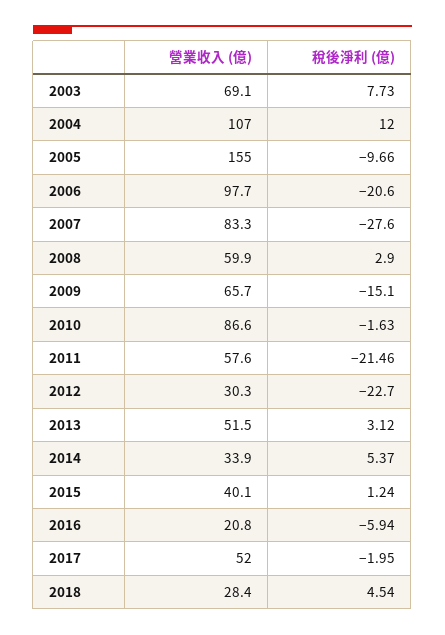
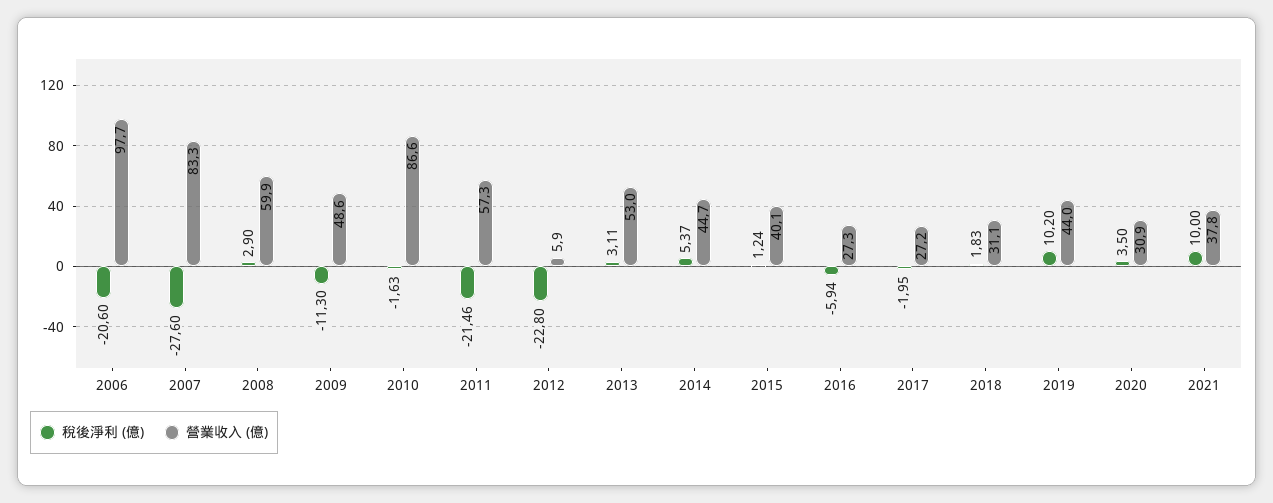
營業收入 (億), 2003: 69.1 -> none
稅後淨利 (億), 2003: 7.73 -> none
營業收入 (億), 2004: 107 -> none
稅後淨利 (億), 2004: 12 -> none
營業收入 (億), 2005: 155 -> none
稅後淨利 (億), 2005: -9.66 -> none
營業收入 (億), 2009: 65.7 -> 48.6
稅後淨利 (億), 2009: -15.1 -> -11.3
營業收入 (億), 2011: 57.6 -> 57.3
營業收入 (億), 2012: 30.3 -> 5.9
稅後淨利 (億), 2012: -22.7 -> -22.8
營業收入 (億), 2013: 51.5 -> 53
稅後淨利 (億), 2013: 3.12 -> 3.11
營業收入 (億), 2014: 33.9 -> 44.7
營業收入 (億), 2016: 20.8 -> 27.3
營業收入 (億), 2017: 52 -> 27.2
營業收入 (億), 2018: 28.4 -> 31.1
稅後淨利 (億), 2018: 4.54 -> 1.83
稅後淨利 (億), 2019: none -> 10.2
營業收入 (億), 2019: none -> 44
稅後淨利 (億), 2020: none -> 3.5
營業收入 (億), 2020: none -> 30.9
稅後淨利 (億), 2021: none -> 10
營業收入 (億), 2021: none -> 37.8

